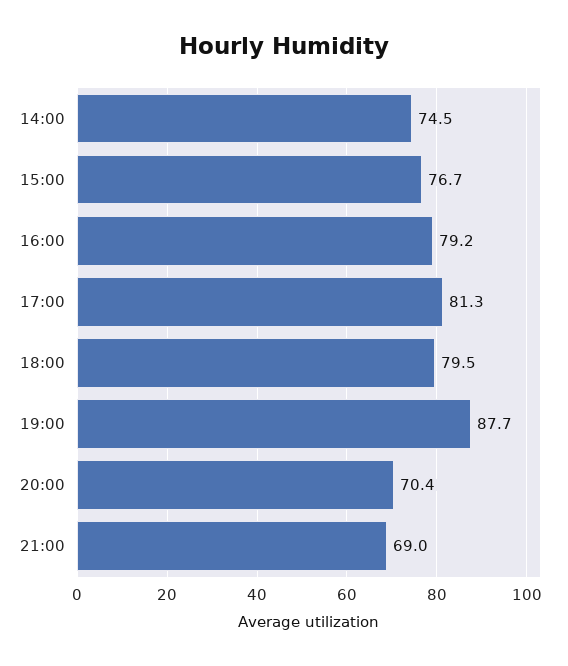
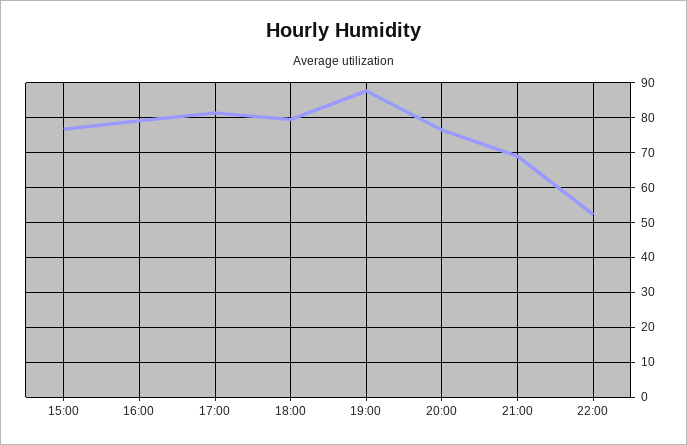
14:00: 74.5 -> none
20:00: 70.4 -> 76
22:00: none -> 52

